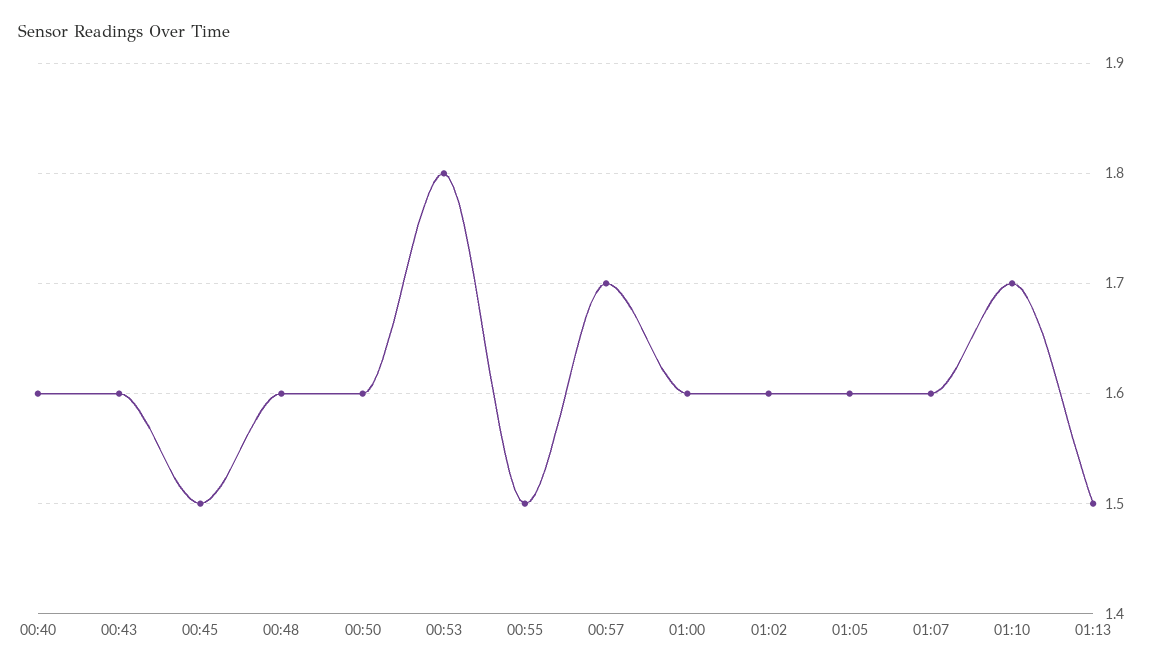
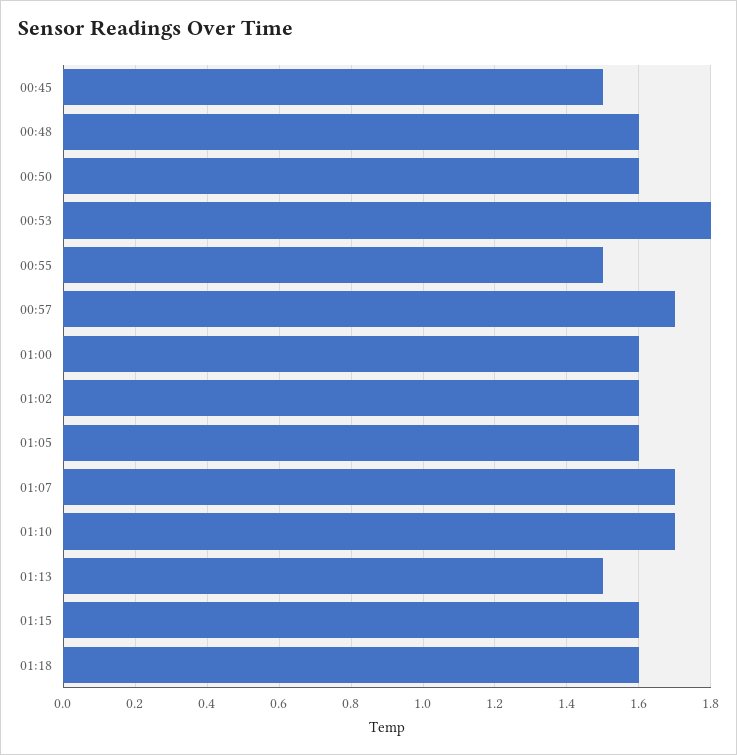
00:40: 1.6 -> none
00:43: 1.6 -> none
01:07: 1.6 -> 1.7
01:15: none -> 1.6
01:18: none -> 1.6

